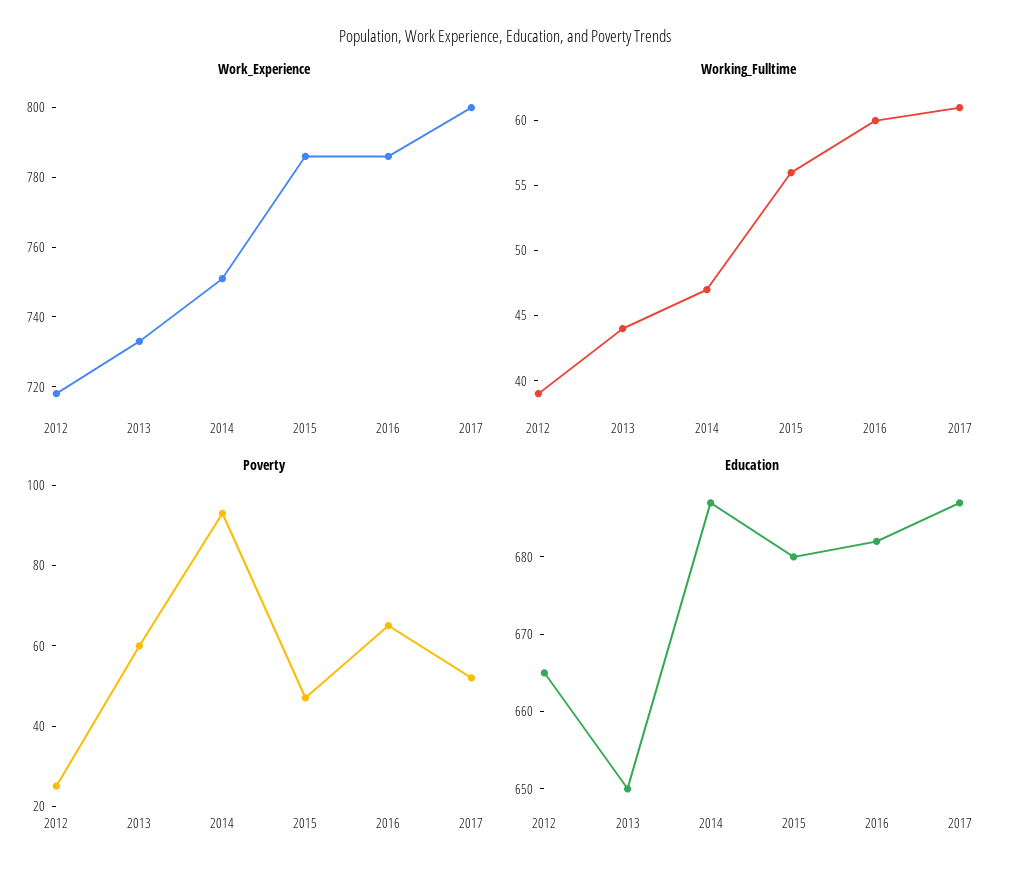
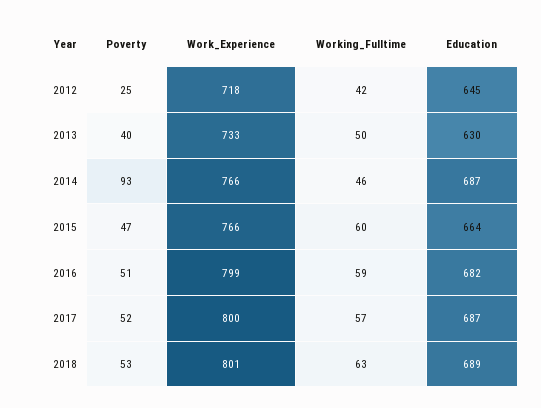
Work_Experience, 2014: 750 -> 766
Work_Experience, 2015: 785 -> 766
Work_Experience, 2016: 785 -> 799
Working_Fulltime, 2012: 39 -> 42
Working_Fulltime, 2013: 44 -> 50
Working_Fulltime, 2014: 47 -> 46
Working_Fulltime, 2015: 56 -> 60
Working_Fulltime, 2016: 60 -> 59
Working_Fulltime, 2017: 61 -> 57
Poverty, 2013: 60 -> 40
Poverty, 2016: 65 -> 51
Education, 2012: 665 -> 645
Education, 2013: 650 -> 630
Education, 2015: 680 -> 664
Poverty, 2018: none -> 53
Work_Experience, 2018: none -> 801
Working_Fulltime, 2018: none -> 63
Education, 2018: none -> 689

